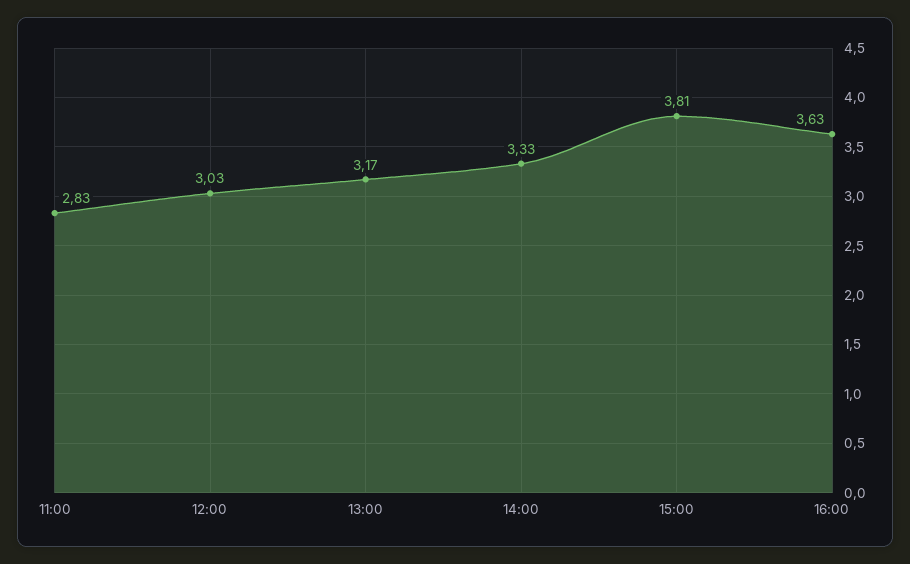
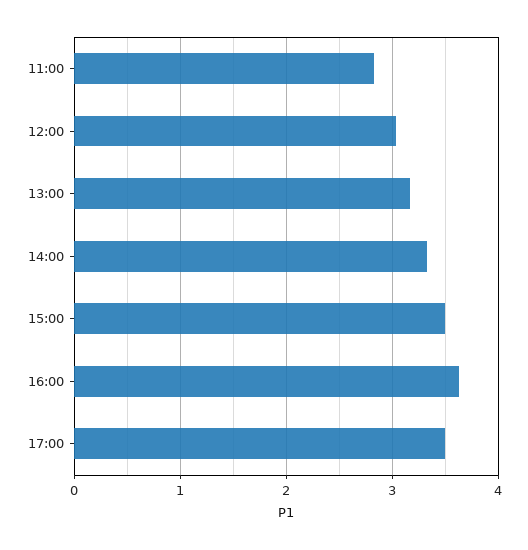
15:00: 3.81 -> 3.5
17:00: none -> 3.5

